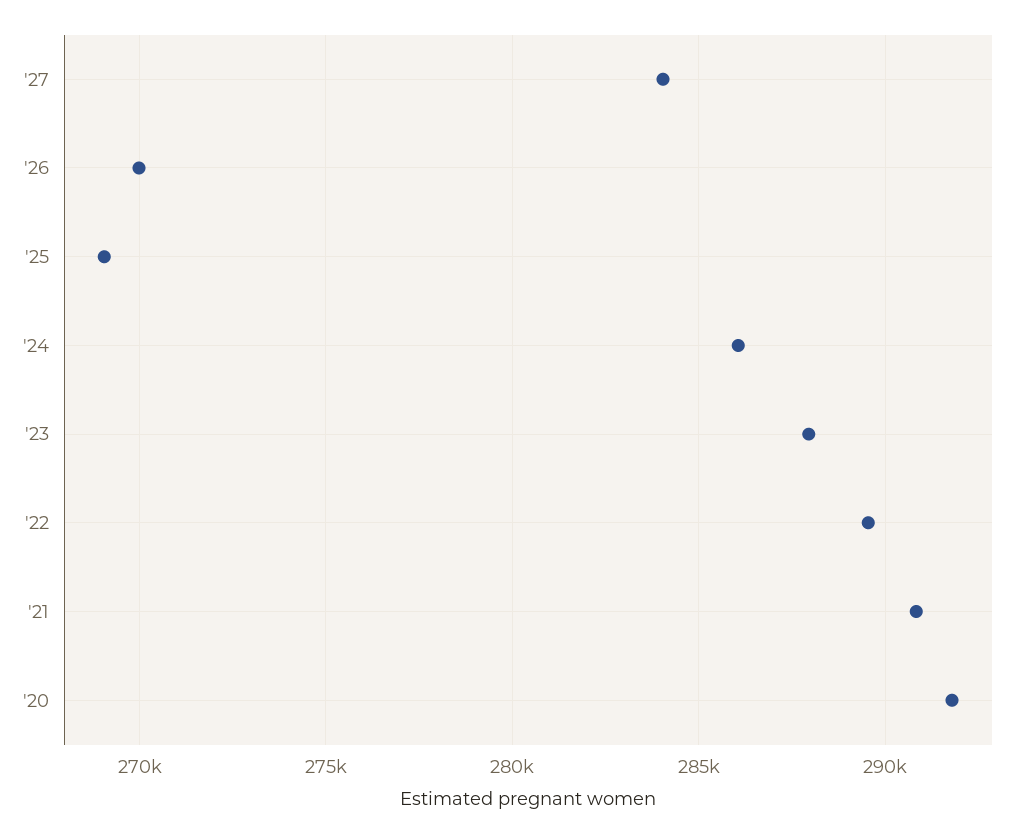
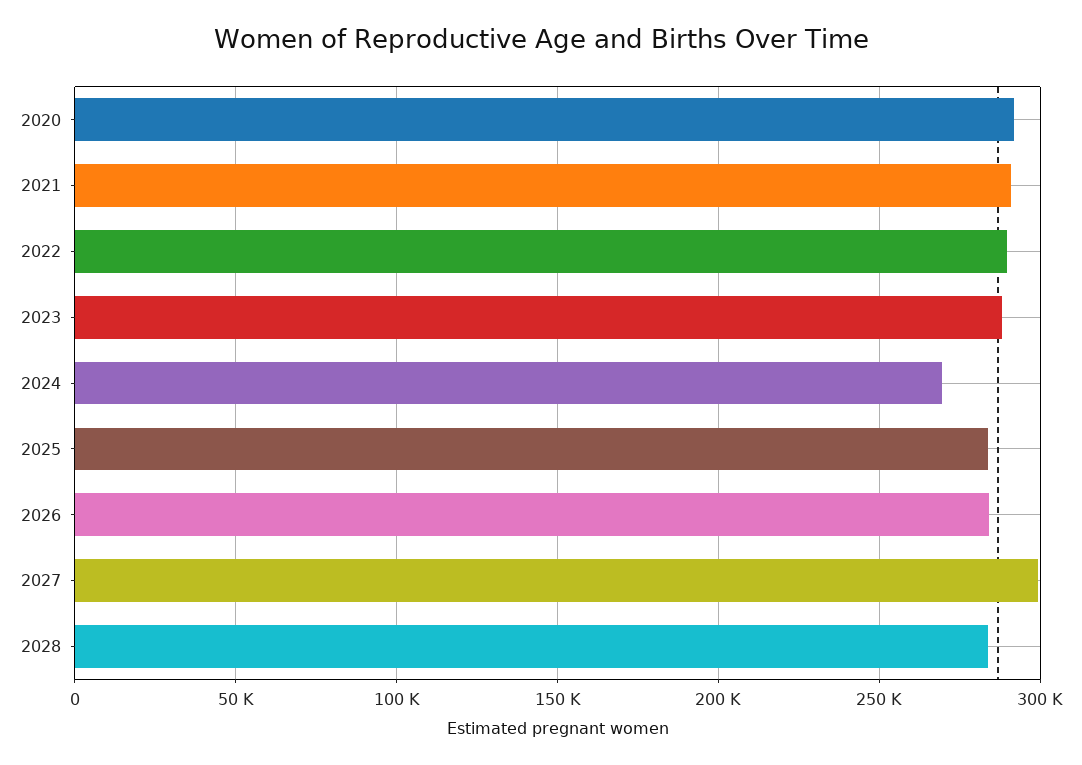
'27: 284000 -> 300000
'26: 270000 -> 285000
'25: 269000 -> 285000
'24: 286000 -> 270000
2028: none -> 285000

